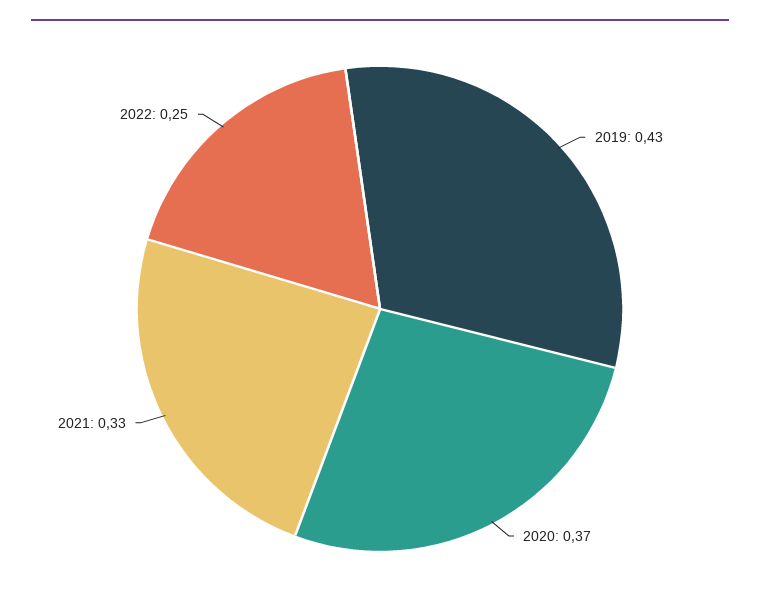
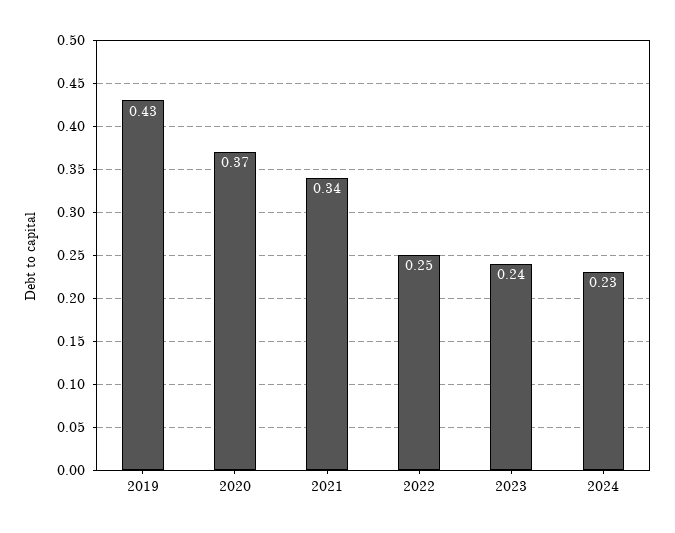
2021: 0.33 -> 0.34
2023: none -> 0.24
2024: none -> 0.23

